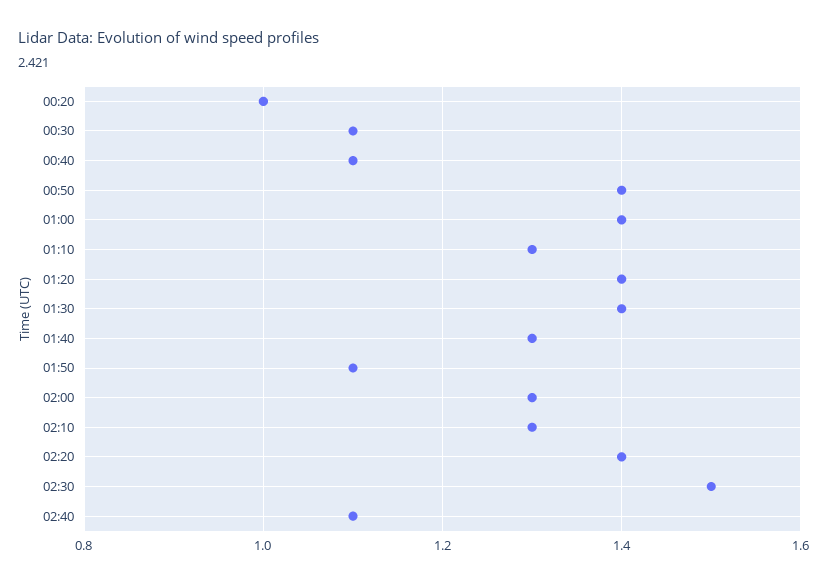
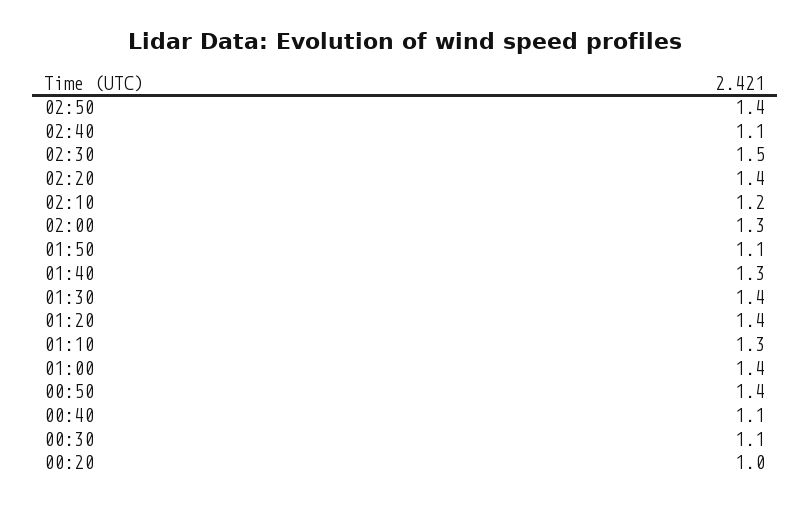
02:10: 1.3 -> 1.2
02:50: none -> 1.4

